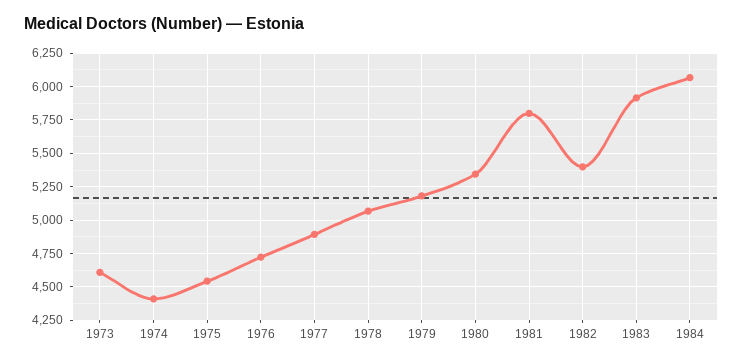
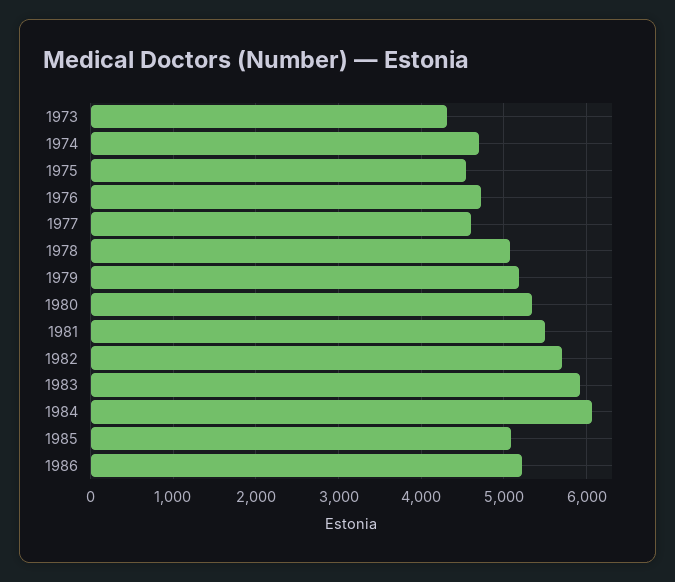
1973: 4600 -> 4300
1974: 4400 -> 4700
1977: 4900 -> 4600
1981: 5800 -> 5500
1982: 5400 -> 5700
1985: none -> 5100
1986: none -> 5200

